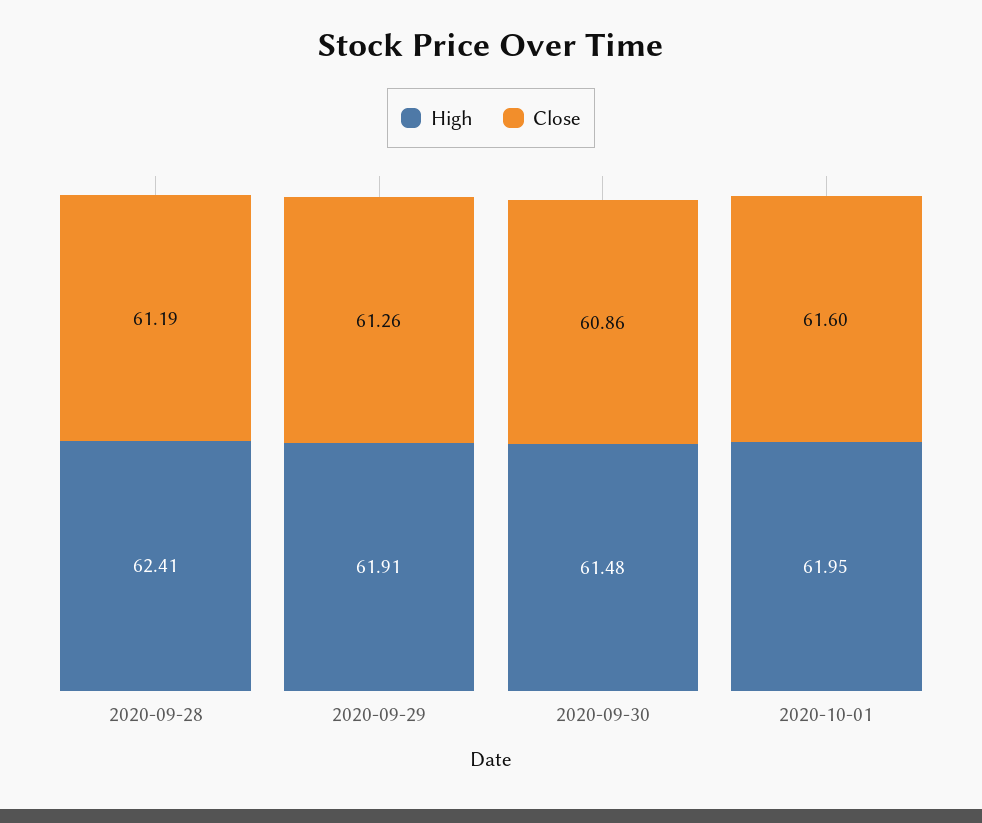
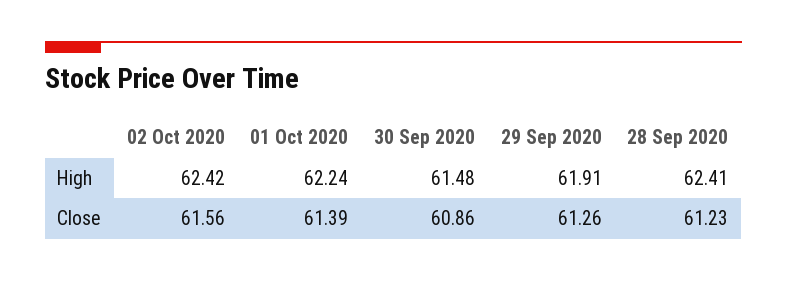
Close, 2020-09-28: 61.19 -> 61.23
High, 2020-10-01: 61.95 -> 62.24
Close, 2020-10-01: 61.6 -> 61.39
High, 02 Oct 2020: none -> 62.42
Close, 02 Oct 2020: none -> 61.56

